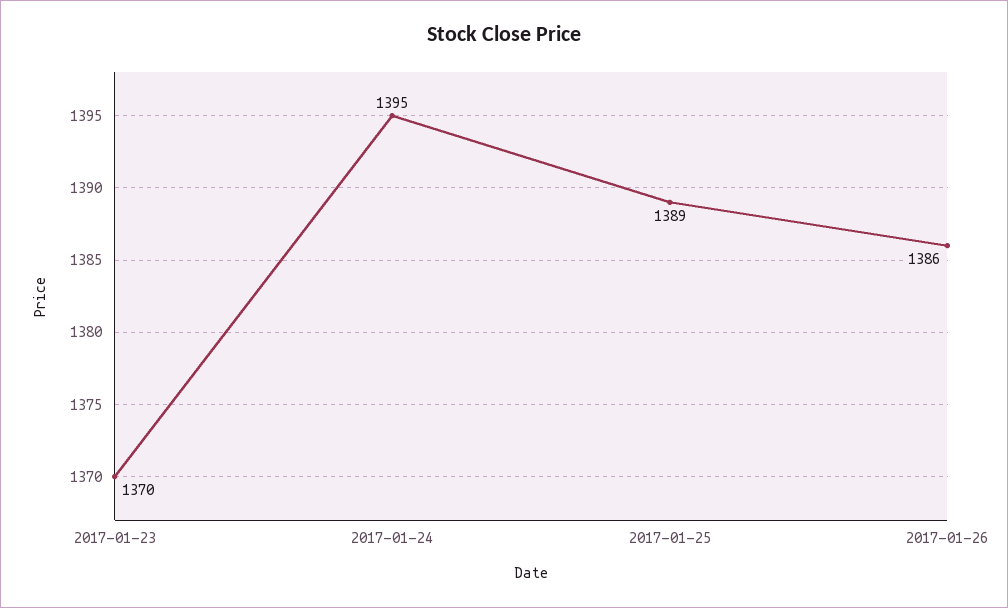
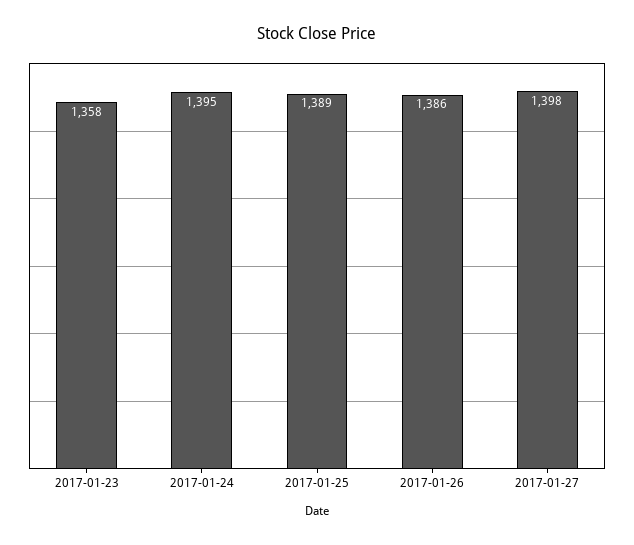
2017-01-23: 1370 -> 1358
2017-01-27: none -> 1398

